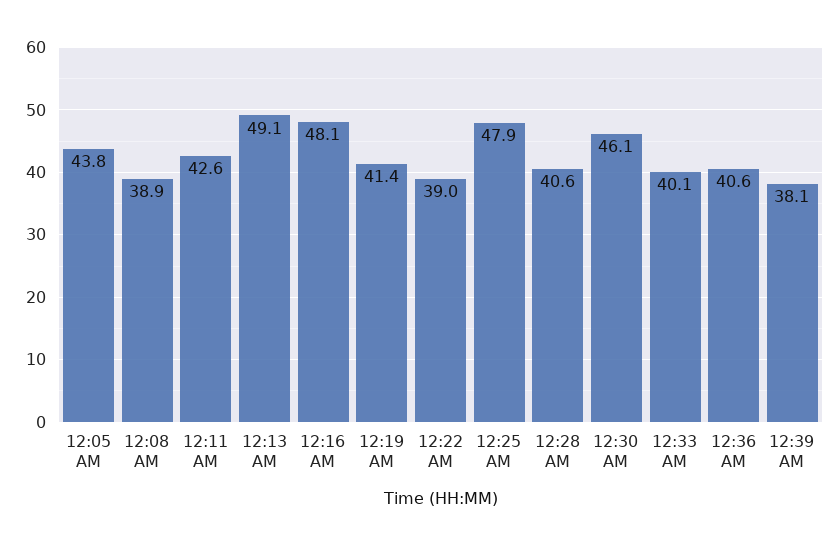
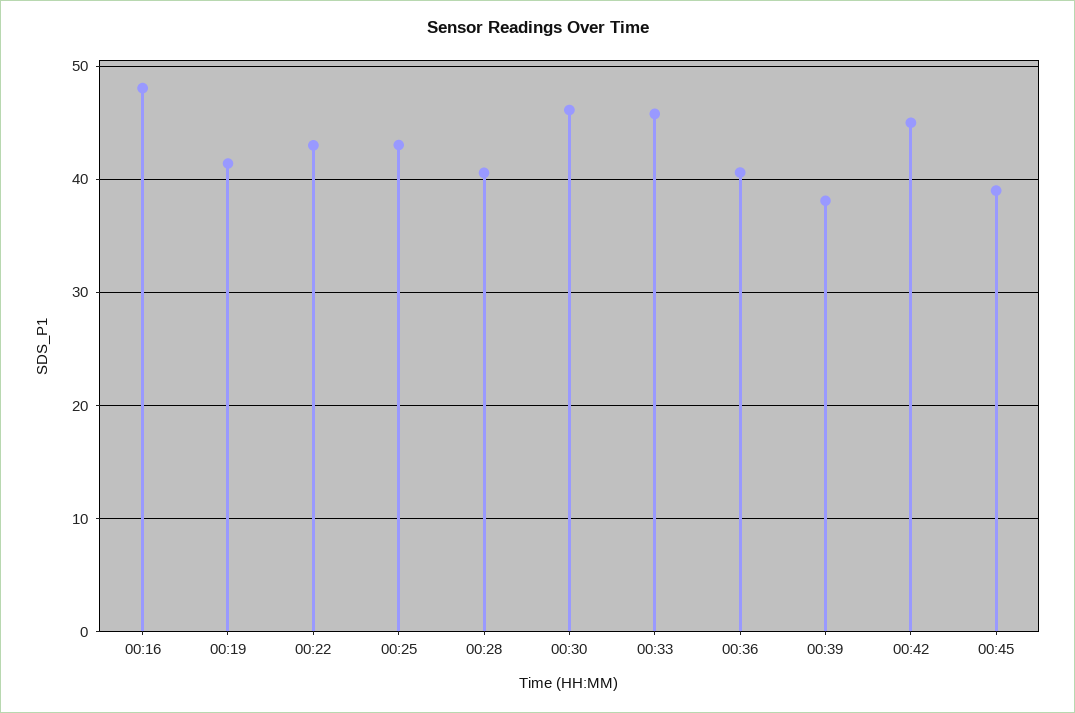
12:05 AM: 43.8 -> none
12:08 AM: 38.9 -> none
12:11 AM: 42.6 -> none
12:13 AM: 49.1 -> none
12:22 AM: 39 -> 43
12:25 AM: 47.9 -> 43
12:33 AM: 40.1 -> 46
00:42: none -> 45
00:45: none -> 39

